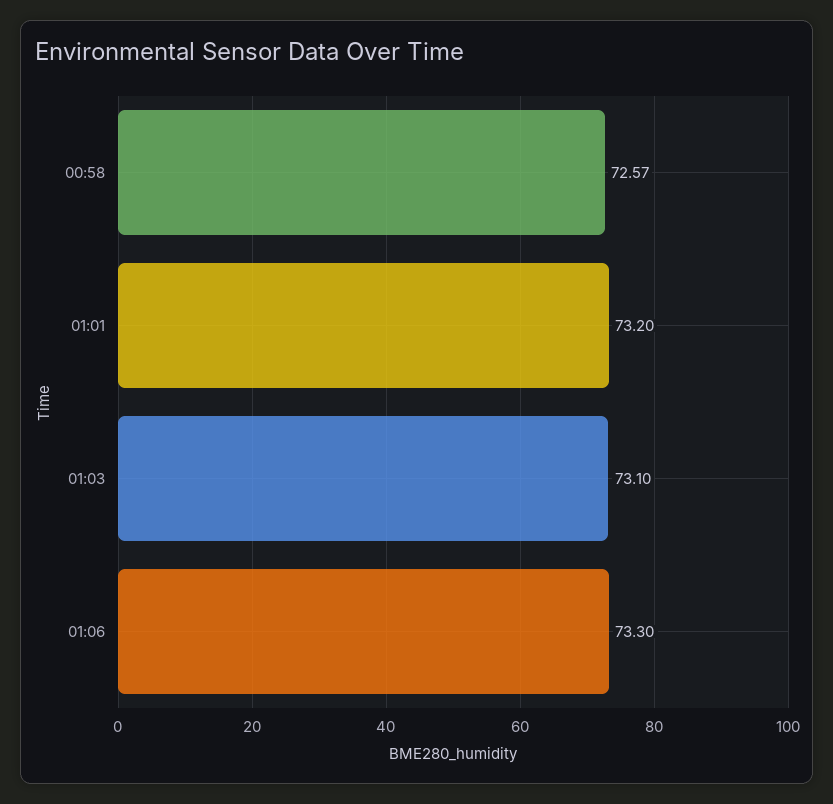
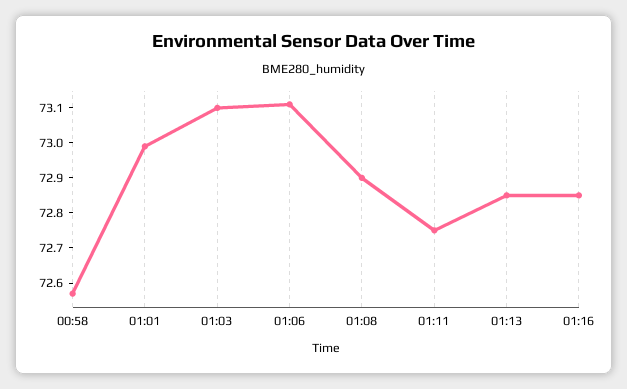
01:01: 73.2 -> 73
01:06: 73.3 -> 73.1
01:08: none -> 72.9
01:11: none -> 72.75
01:13: none -> 72.85
01:16: none -> 72.85

